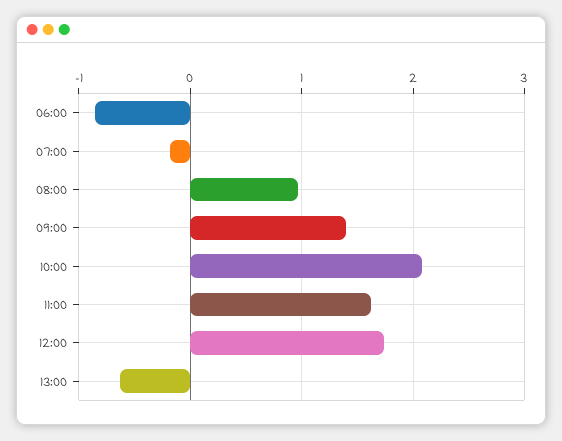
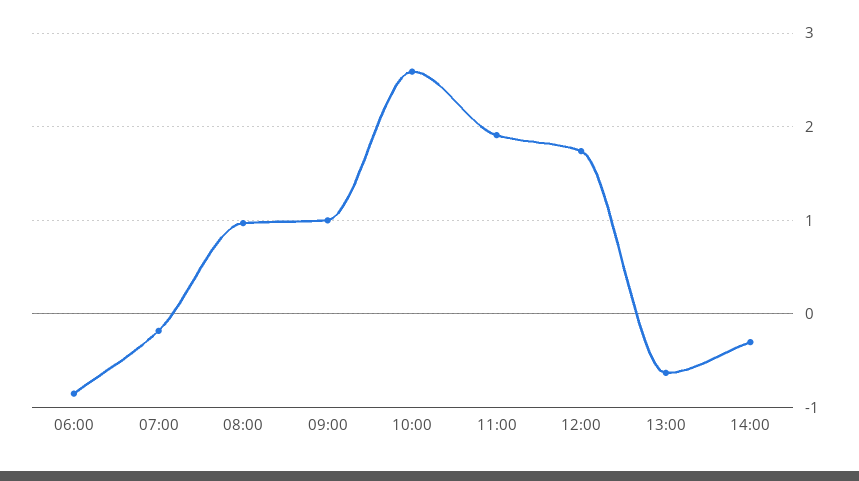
09:00: 1.4 -> 1
10:00: 2.1 -> 2.6
11:00: 1.6 -> 1.9
14:00: none -> -0.3

